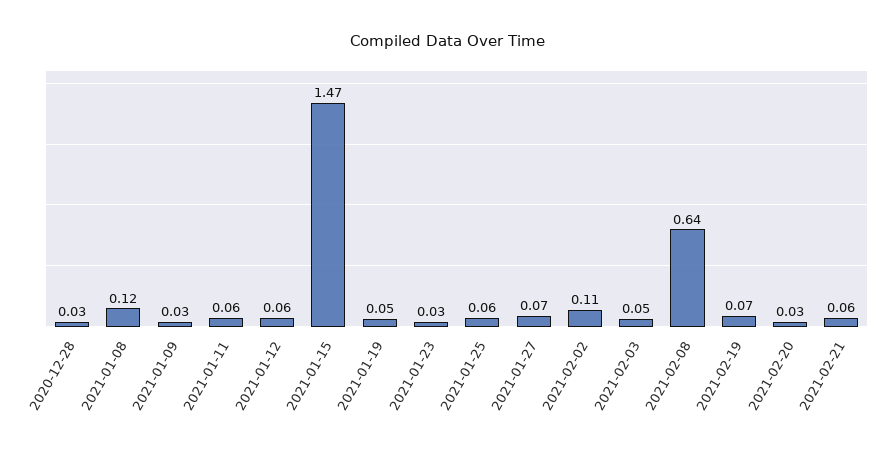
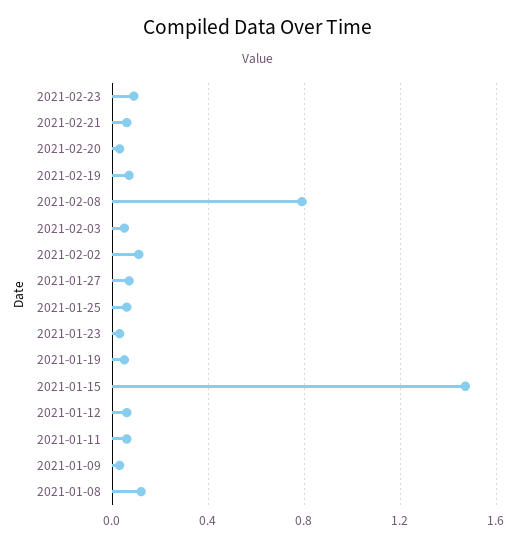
2020-12-28: 0.03 -> none
2021-02-08: 0.64 -> 0.8
2021-02-23: none -> 0.1

